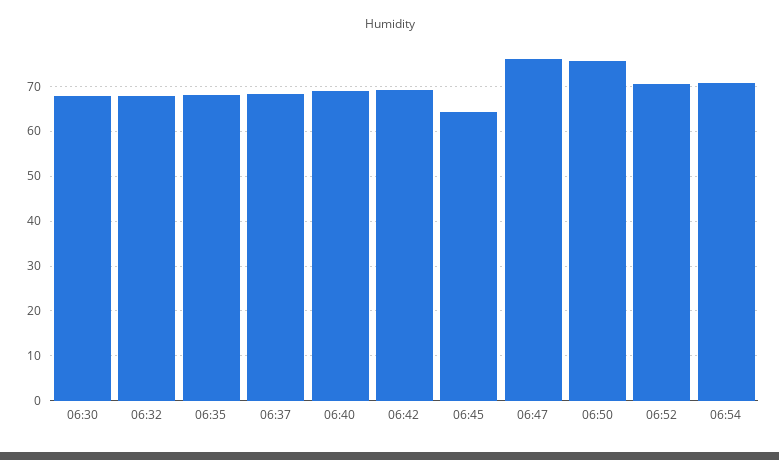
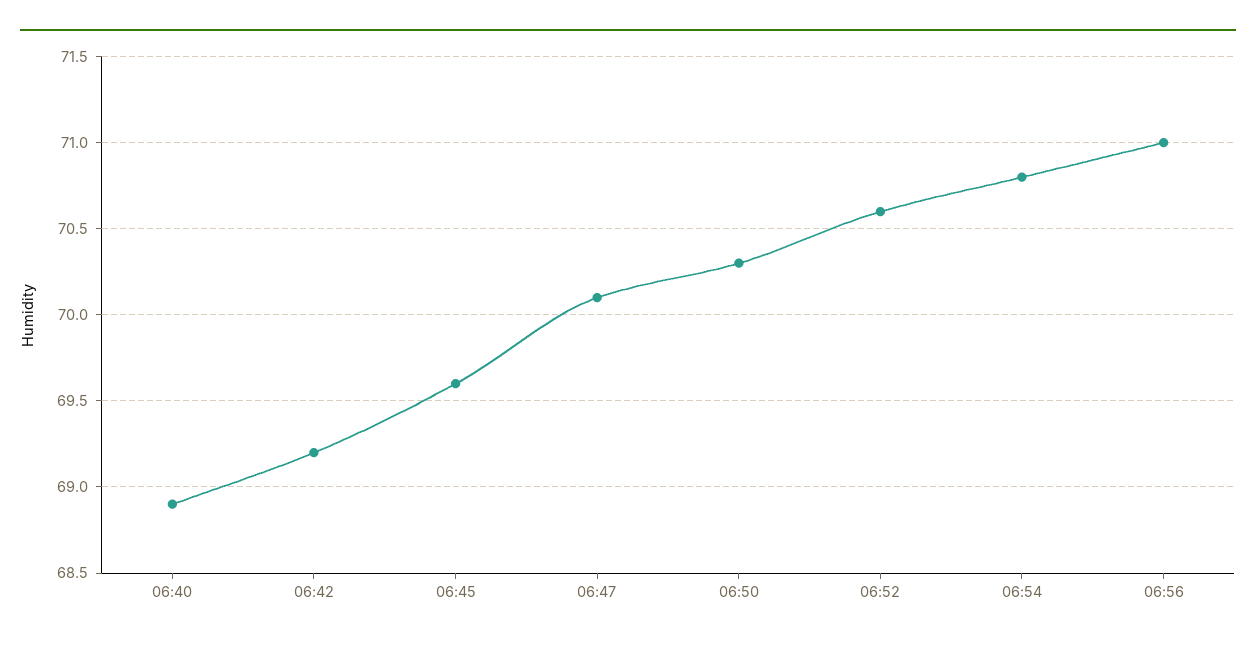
06:30: 68 -> none
06:32: 68 -> none
06:35: 68 -> none
06:37: 68 -> none
06:45: 64 -> 69.6
06:47: 76 -> 70.1
06:50: 76 -> 70.3
06:56: none -> 71

